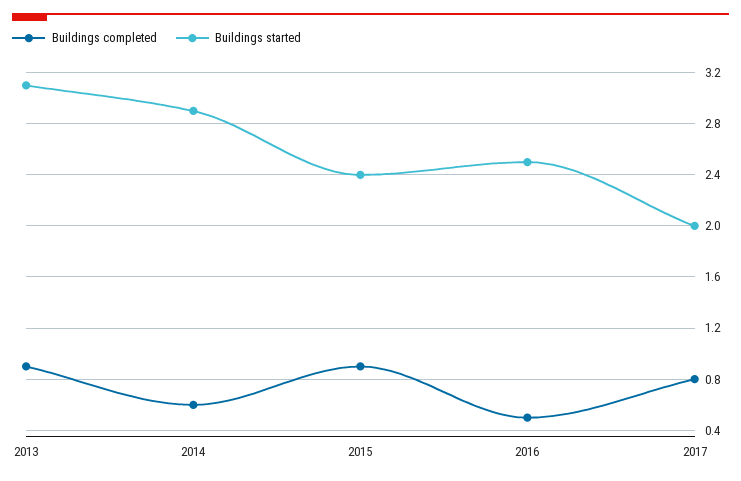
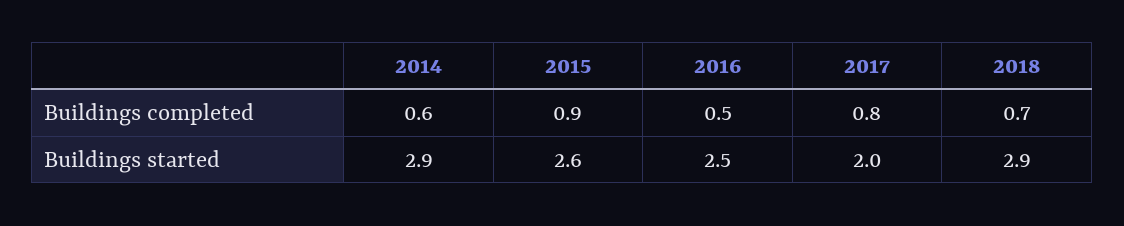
Buildings completed, 2013: 0.9 -> none
Buildings started, 2013: 3.1 -> none
Buildings started, 2015: 2.4 -> 2.6
Buildings completed, 2018: none -> 0.7
Buildings started, 2018: none -> 2.9

